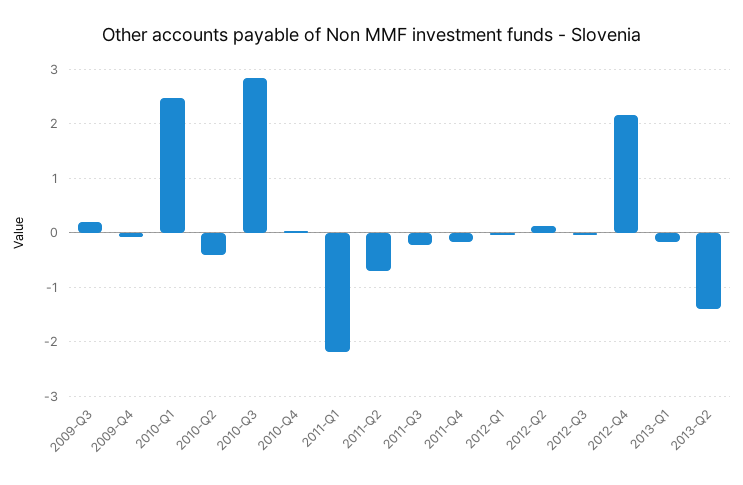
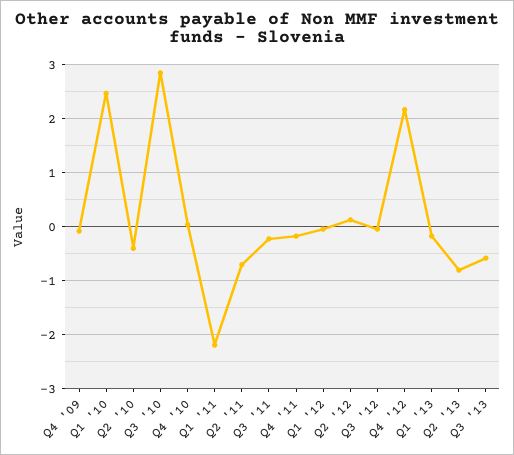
2009-Q3: 0.2 -> none
2013-Q2: -1.4 -> -0.8
Q3 '13: none -> -0.6

